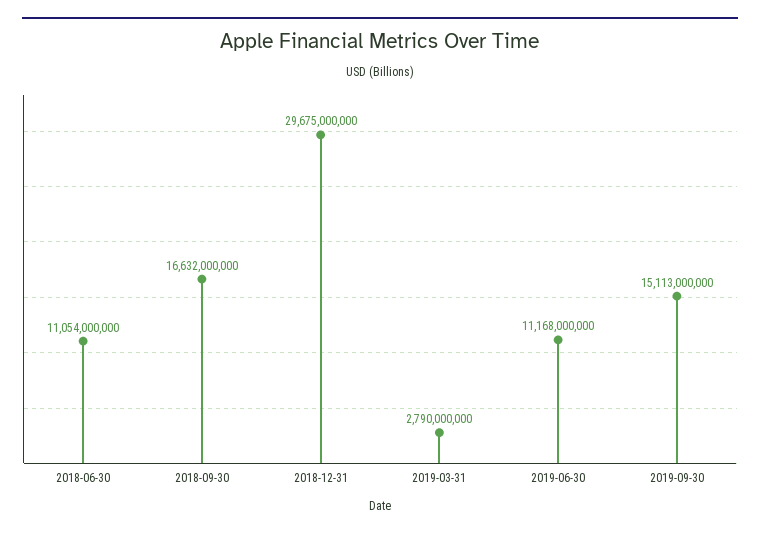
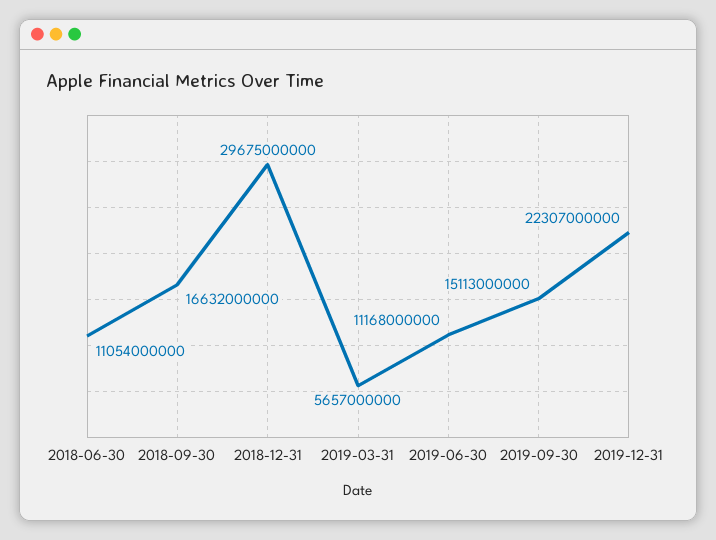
2019-03-31: 2790000000 -> 5657000000
2019-12-31: none -> 22307000000

